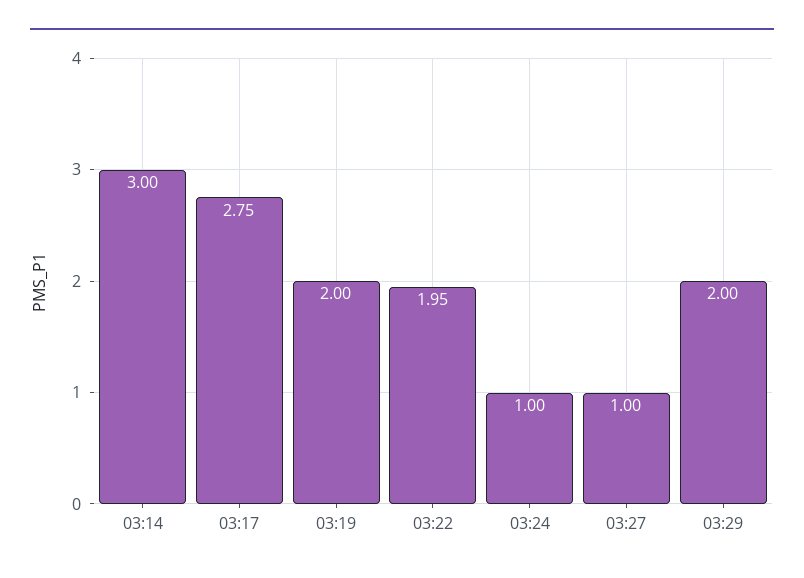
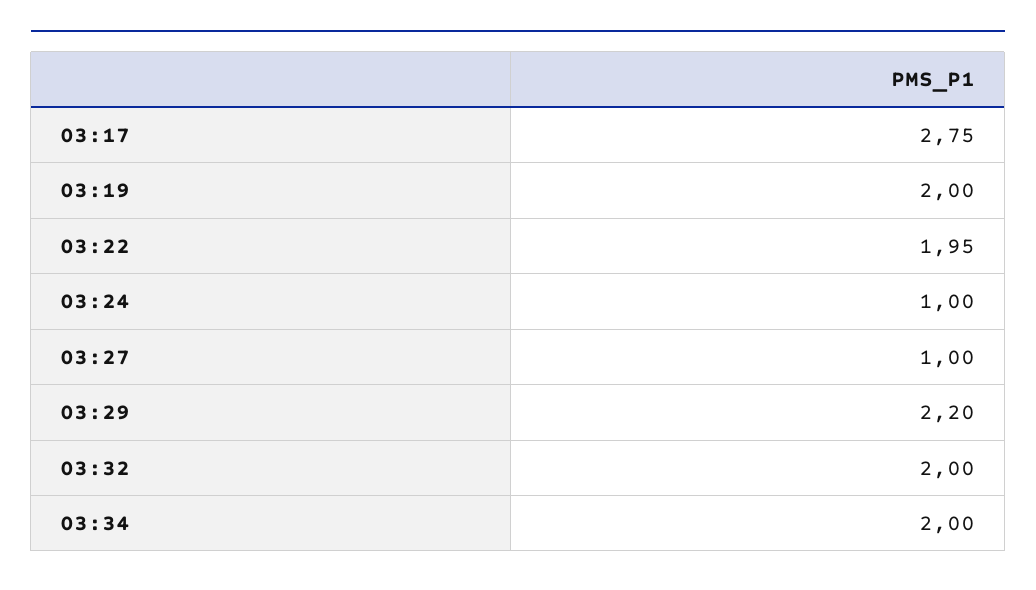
03:14: 3 -> none
03:29: 2 -> 2.2
03:32: none -> 2
03:34: none -> 2

